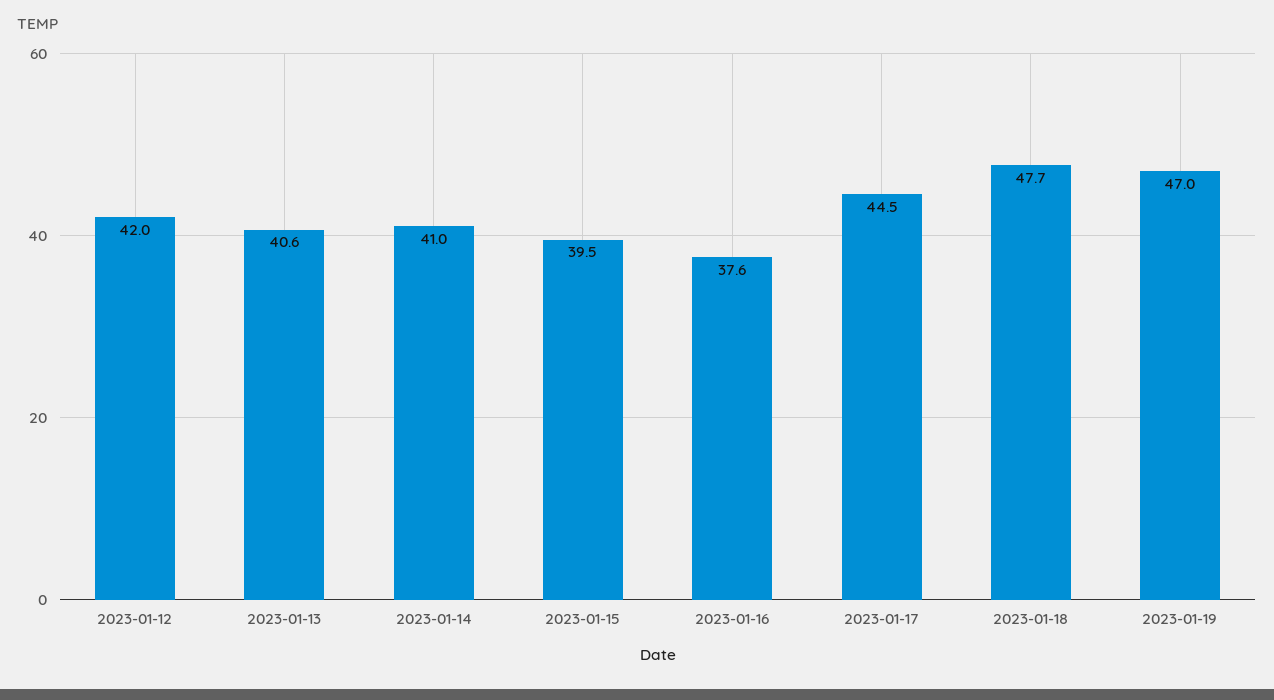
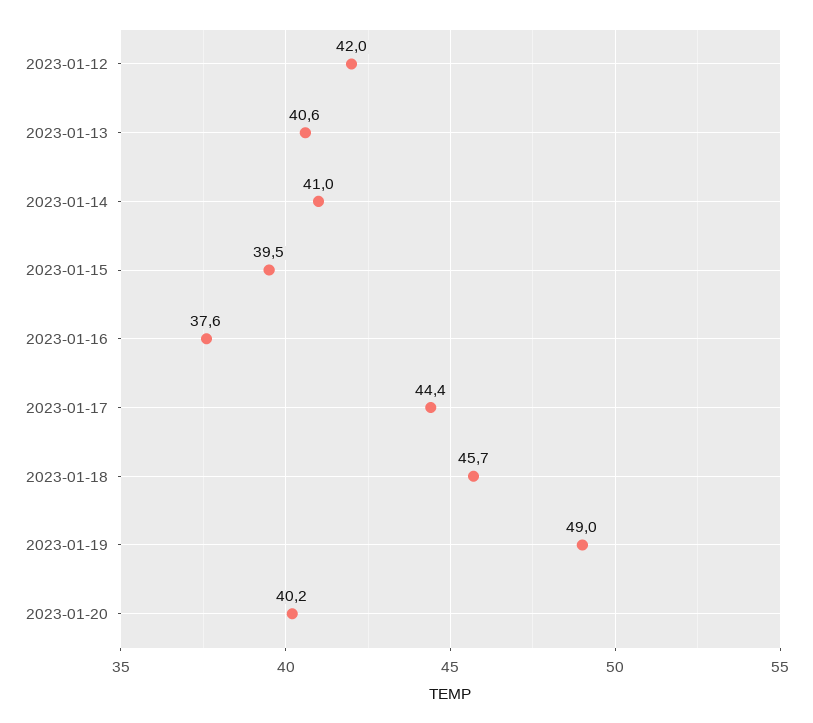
2023-01-17: 44.5 -> 44.4
2023-01-18: 47.7 -> 45.7
2023-01-19: 47 -> 49
2023-01-20: none -> 40.2

